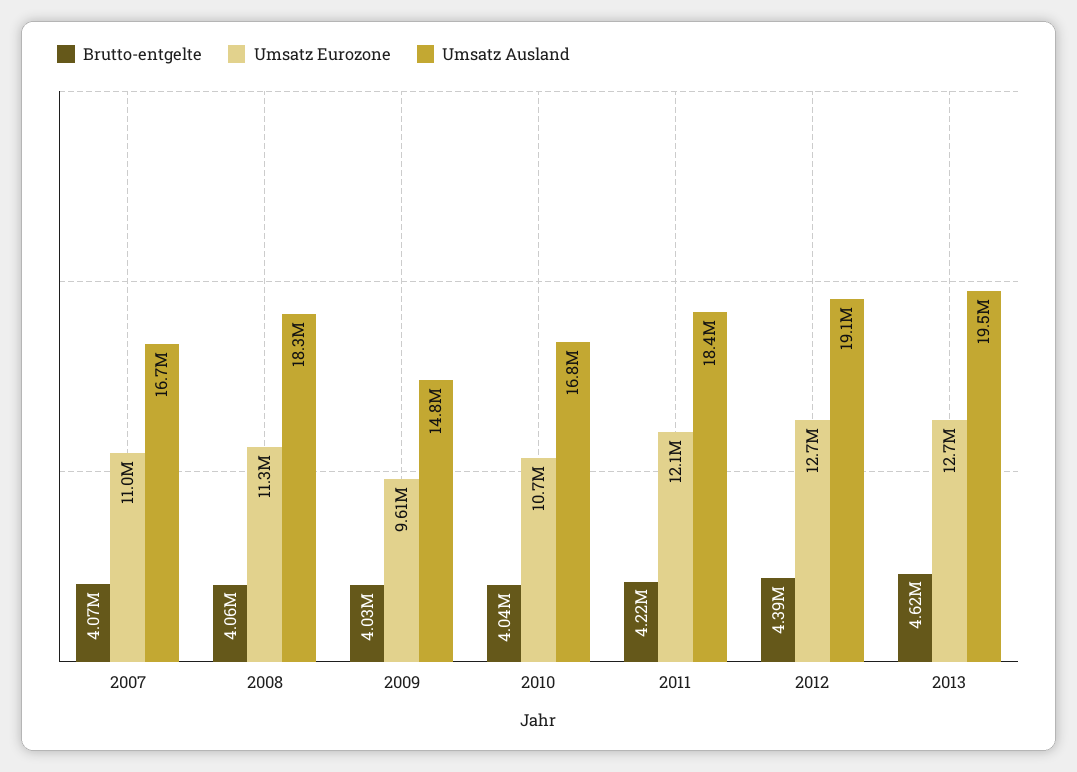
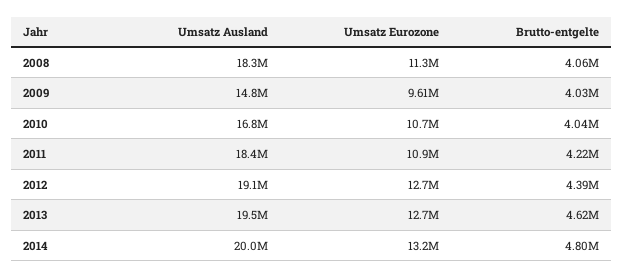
Brutto-entgelte, 2007: 4070000 -> none
Umsatz Eurozone, 2007: 11000000 -> none
Umsatz Ausland, 2007: 16700000 -> none
Umsatz Eurozone, 2011: 12100000 -> 10900000
Umsatz Ausland, 2014: none -> 20000000
Umsatz Eurozone, 2014: none -> 13200000
Brutto-entgelte, 2014: none -> 4800000

